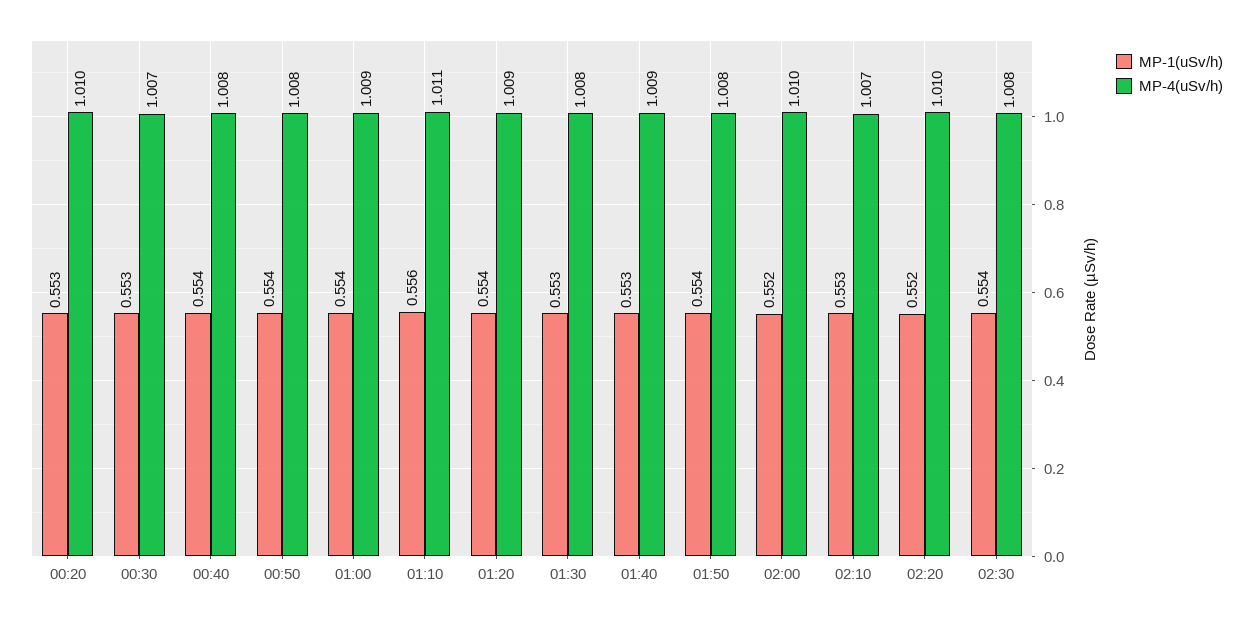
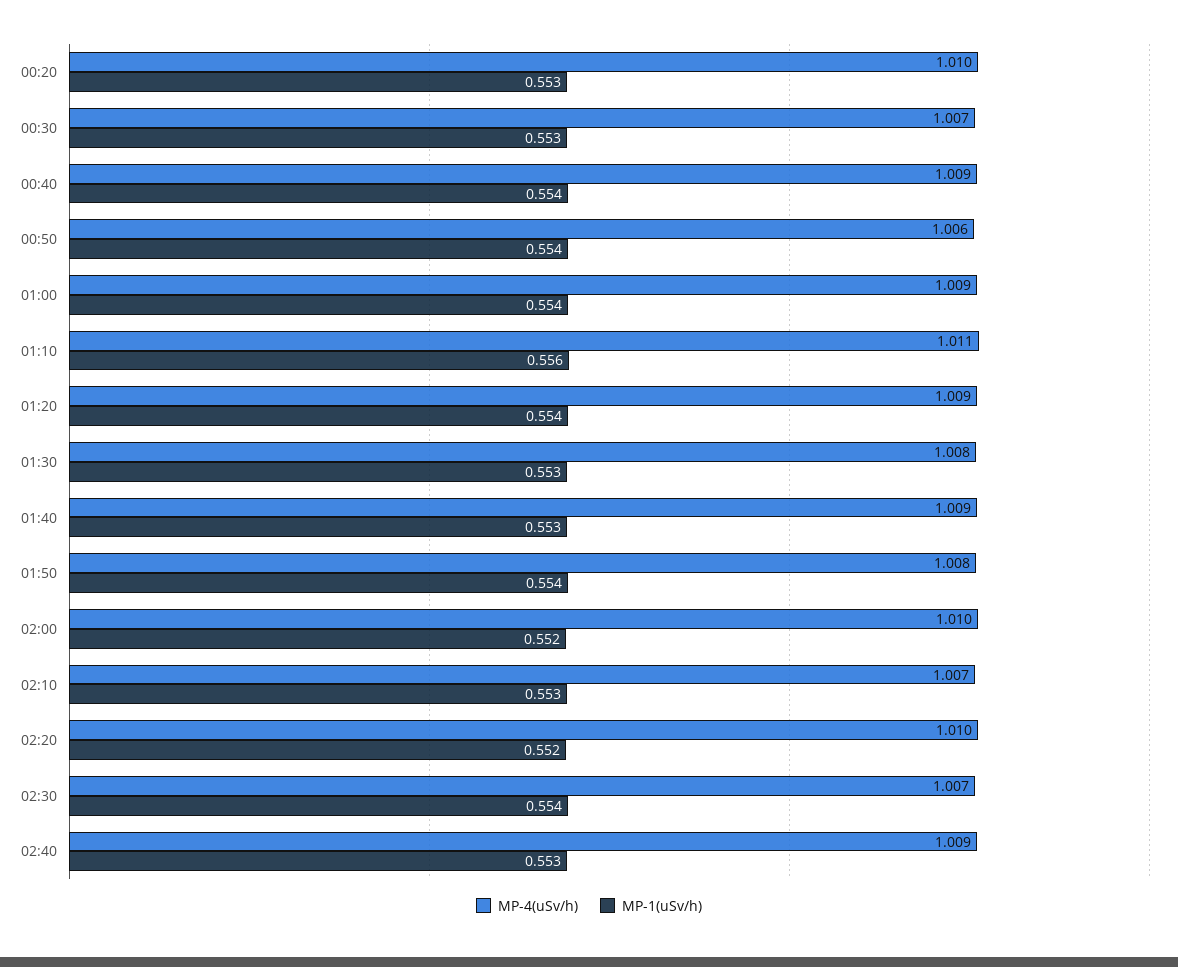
MP-4(uSv/h), 00:40: 1.008 -> 1.009
MP-4(uSv/h), 00:50: 1.008 -> 1.006
MP-4(uSv/h), 02:30: 1.008 -> 1.007
MP-4(uSv/h), 02:40: none -> 1.009
MP-1(uSv/h), 02:40: none -> 0.553

